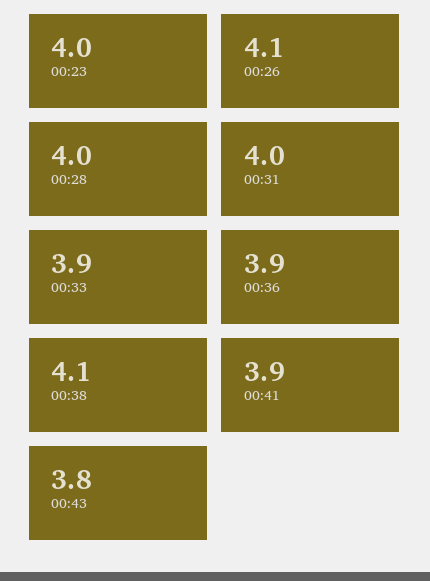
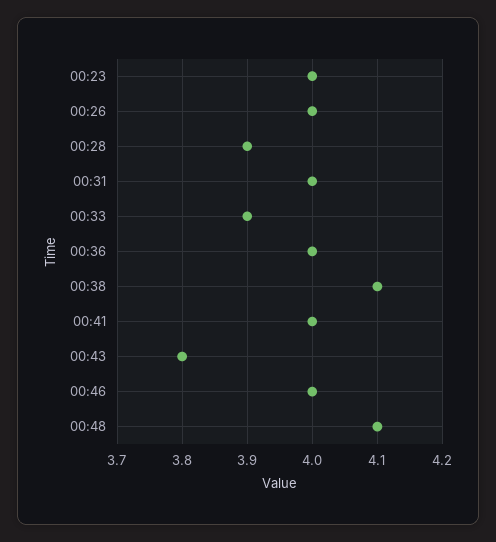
00:26: 4.1 -> 4
00:28: 4 -> 3.9
00:36: 3.9 -> 4
00:41: 3.9 -> 4
00:46: none -> 4
00:48: none -> 4.1

